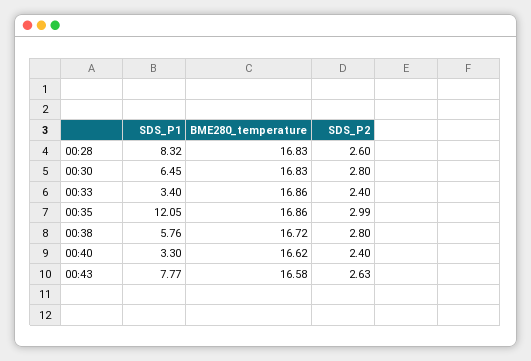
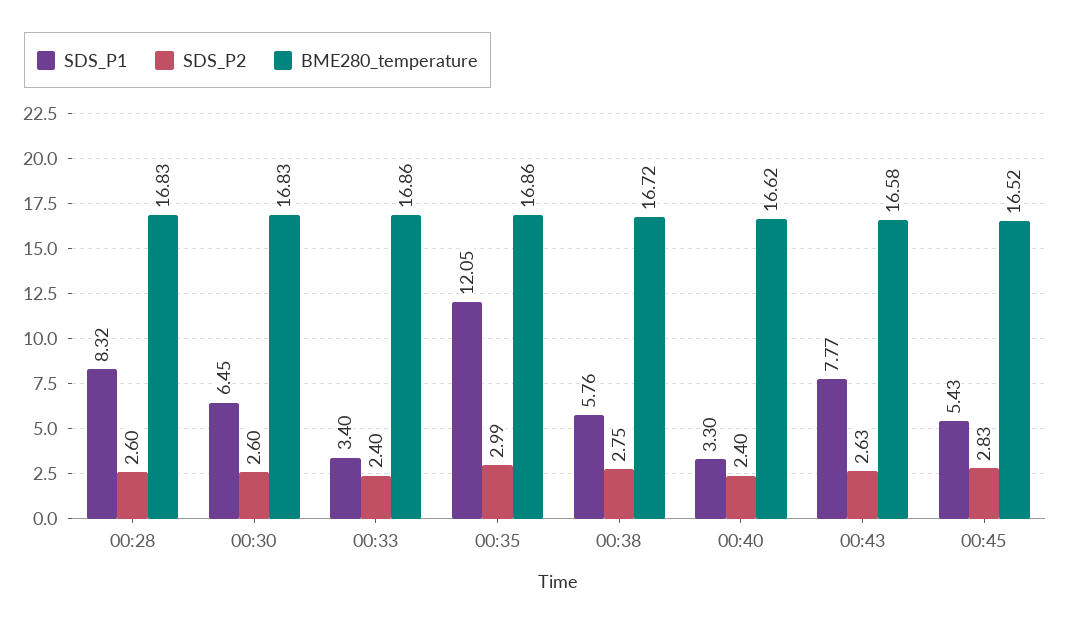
SDS_P2, 00:30: 2.8 -> 2.6
SDS_P2, 00:38: 2.8 -> 2.75
SDS_P1, 00:45: none -> 5.43
SDS_P2, 00:45: none -> 2.83
BME280_temperature, 00:45: none -> 16.52

